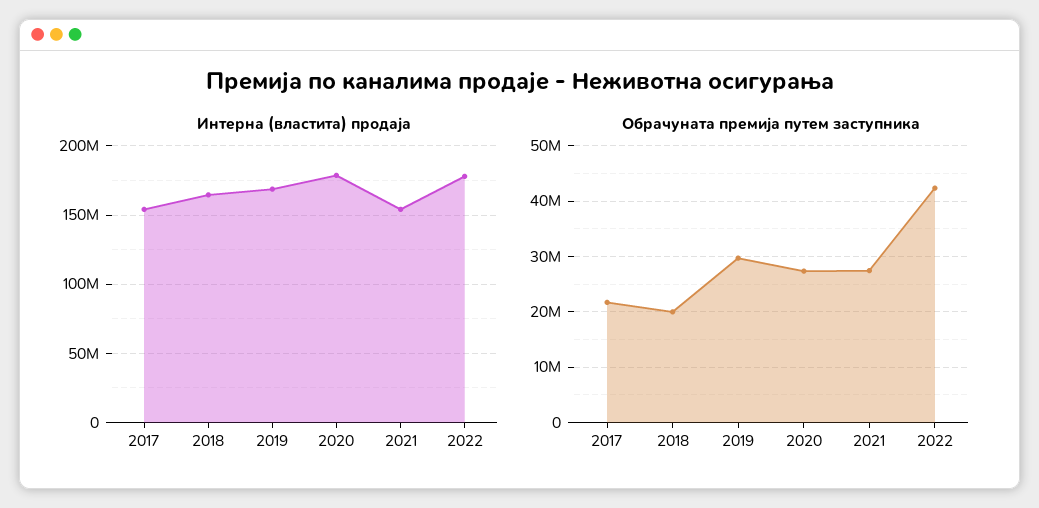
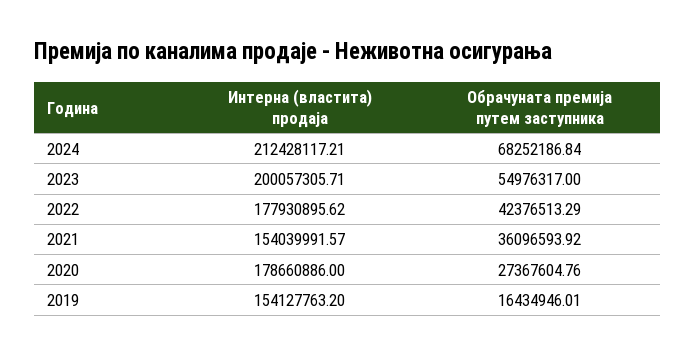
Интерна (властита) продаја, 2017: 155000000 -> none
Интерна (властита) продаја, 2018: 165000000 -> none
Интерна (властита) продаја, 2019: 170000000 -> 154127763.2
Обрачуната премија путем заступника, 2017: 22000000 -> none
Обрачуната премија путем заступника, 2018: 20000000 -> none
Обрачуната премија путем заступника, 2019: 30000000 -> 16434946.01
Обрачуната премија путем заступника, 2021: 28000000 -> 36096593.92
Интерна (властита) продаја, 2024: none -> 212428117.21
Обрачуната премија путем заступника, 2024: none -> 68252186.84
Интерна (властита) продаја, 2023: none -> 200057305.71
Обрачуната премија путем заступника, 2023: none -> 54976317

